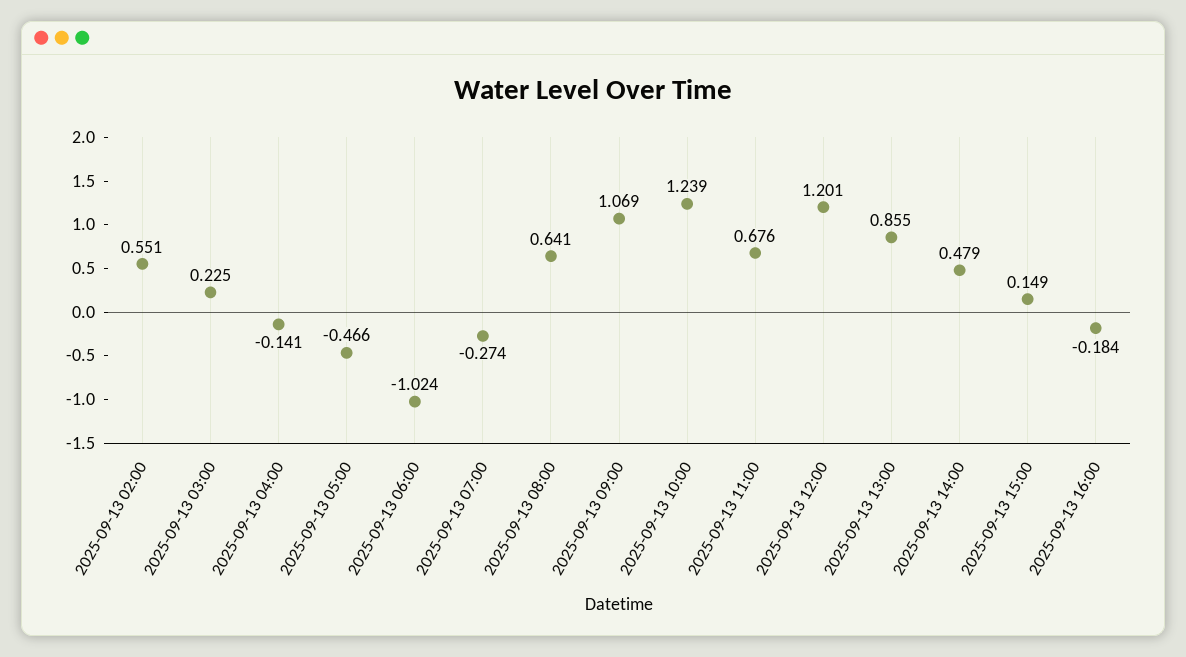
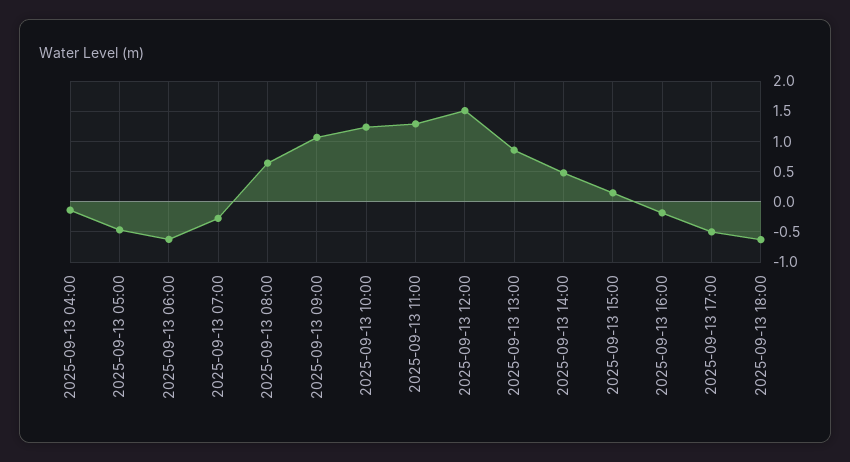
2025-09-13 02:00: 0.551 -> none
2025-09-13 03:00: 0.225 -> none
2025-09-13 06:00: -1.024 -> -0.6
2025-09-13 11:00: 0.676 -> 1.3
2025-09-13 12:00: 1.201 -> 1.5
2025-09-13 17:00: none -> -0.5
2025-09-13 18:00: none -> -0.6

